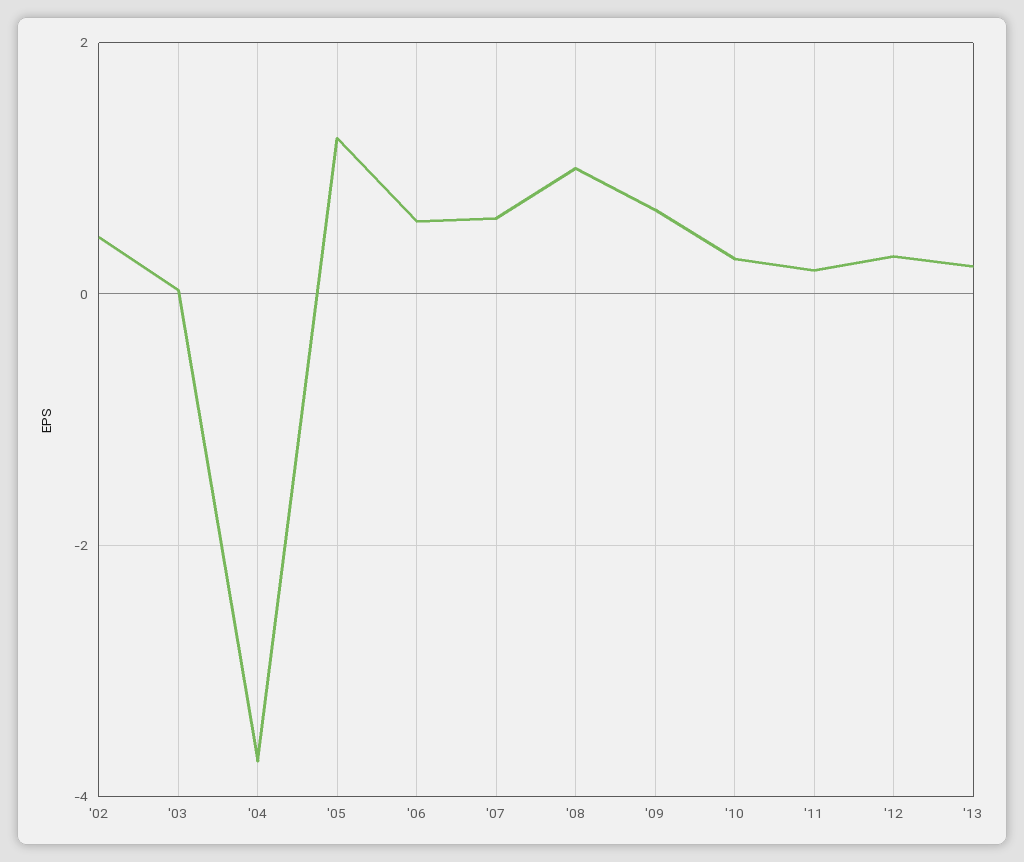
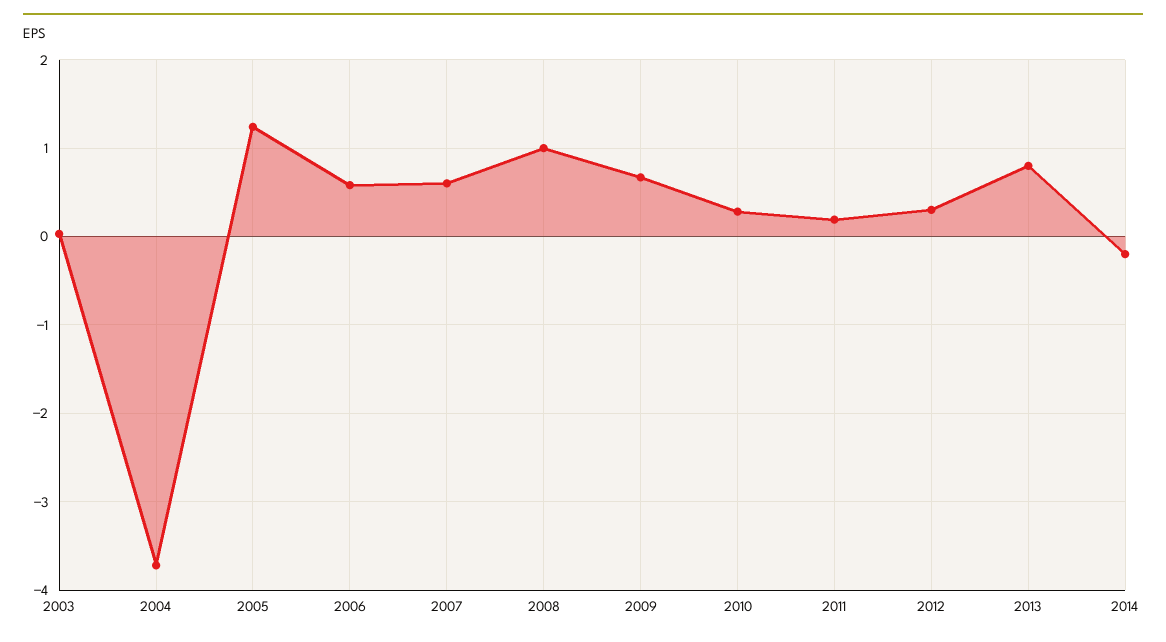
'02: 0.4 -> none
'13: 0.2 -> 0.8
2014: none -> -0.2

